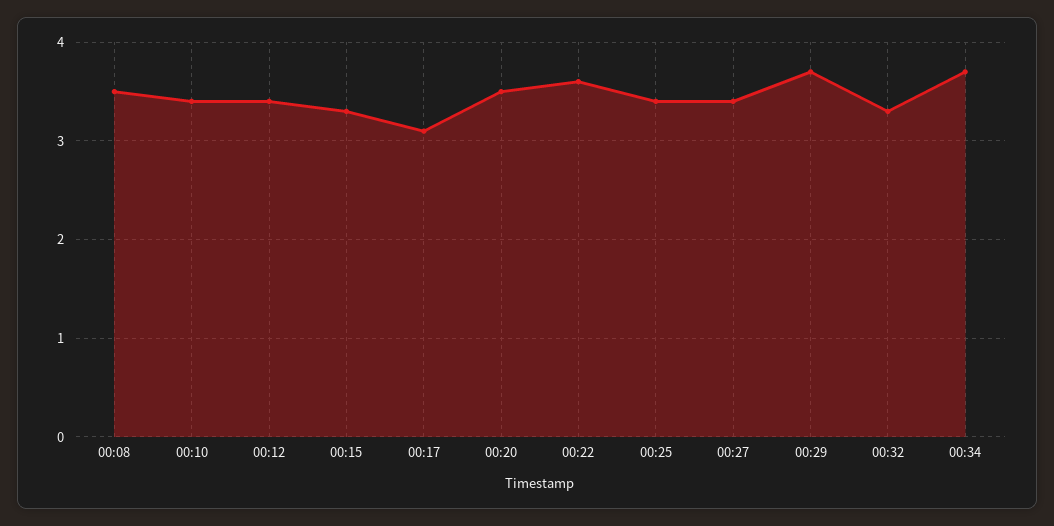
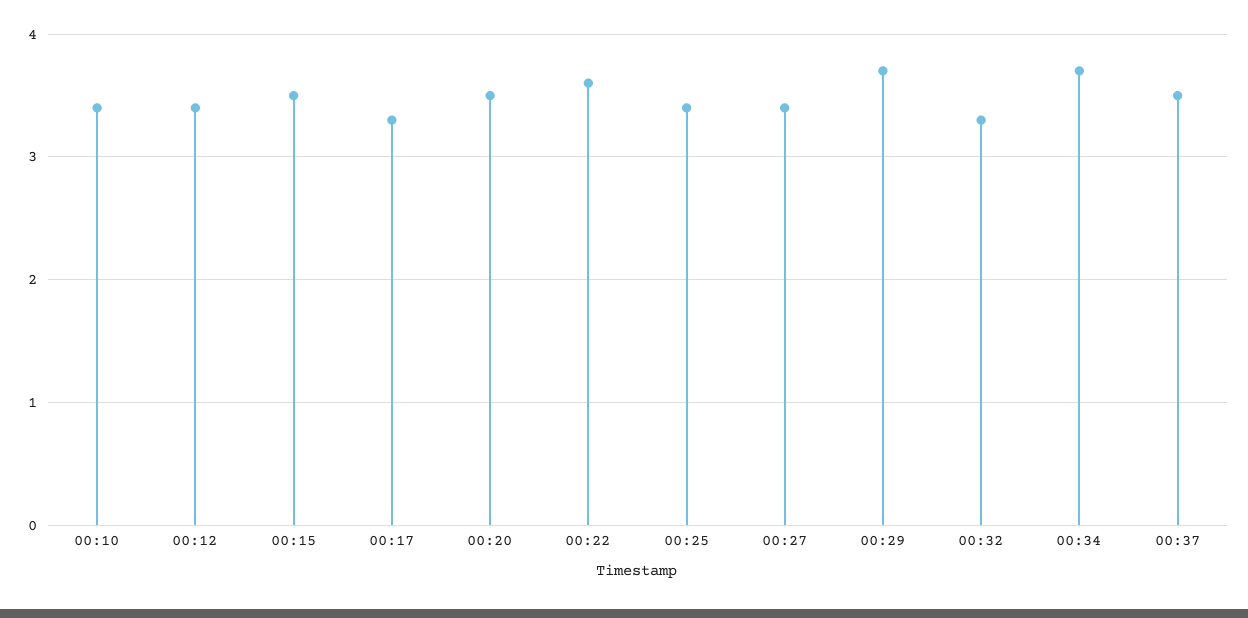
00:08: 3.5 -> none
00:15: 3.3 -> 3.5
00:17: 3.1 -> 3.3
00:37: none -> 3.5

